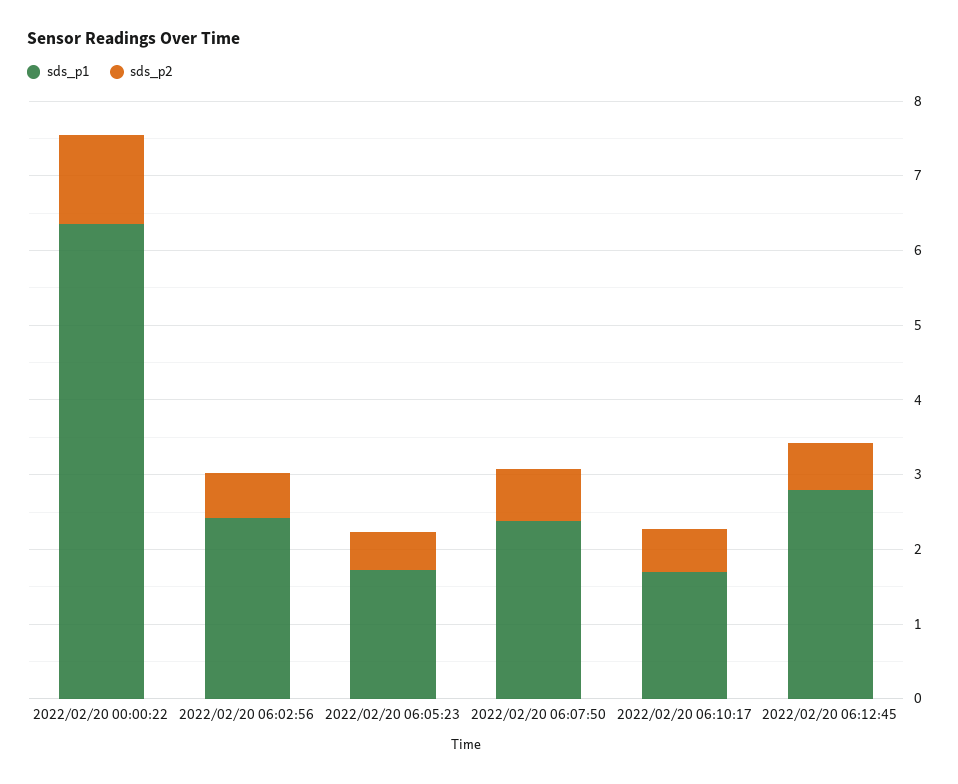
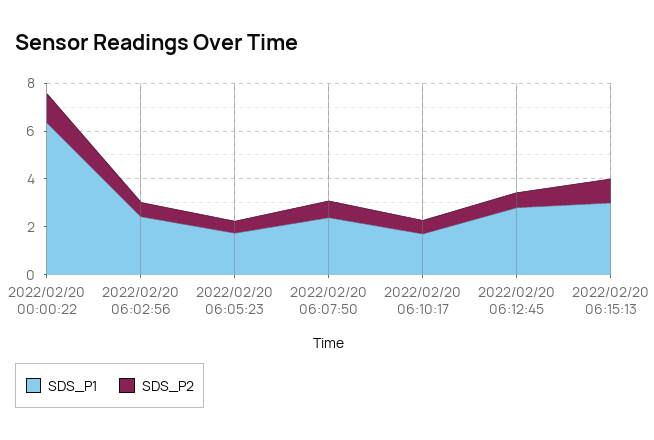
sds_p1, 2022/02/20 06:15:13: none -> 3
sds_p2, 2022/02/20 06:15:13: none -> 1

